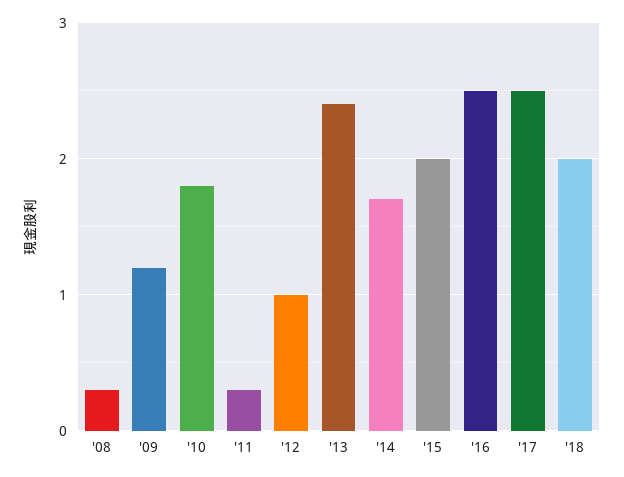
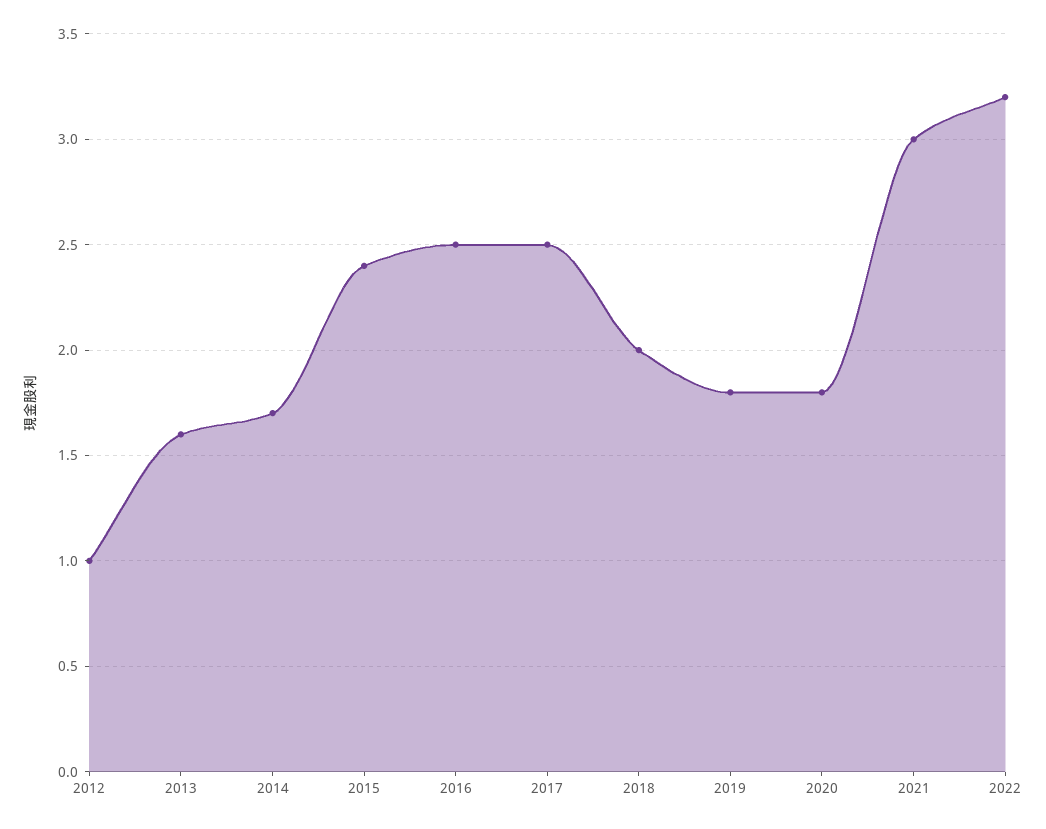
'08: 0.3 -> none
'09: 1.2 -> none
'10: 1.8 -> none
'11: 0.3 -> none
'13: 2.4 -> 1.6
'15: 2 -> 2.4
2019: none -> 1.8
2020: none -> 1.8
2021: none -> 3
2022: none -> 3.2

